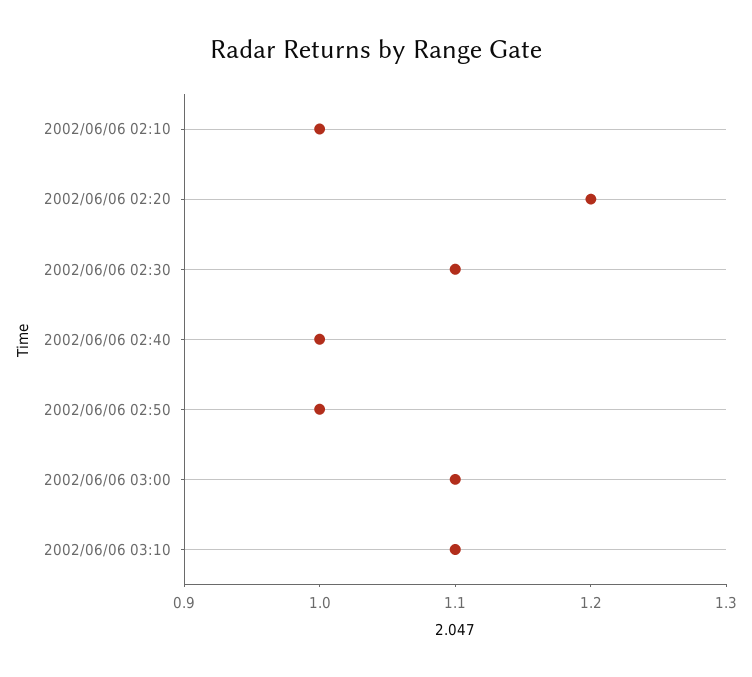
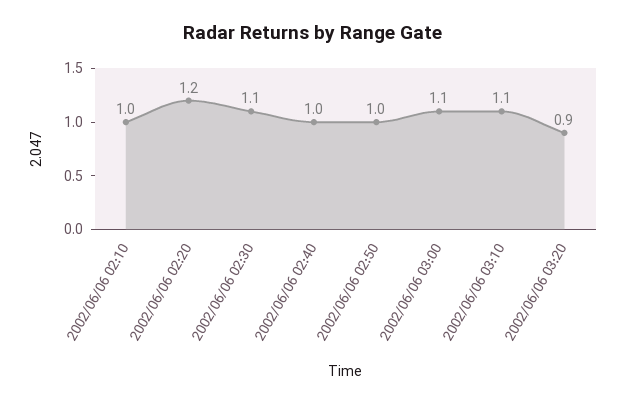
2002/06/06 03:20: none -> 0.9

